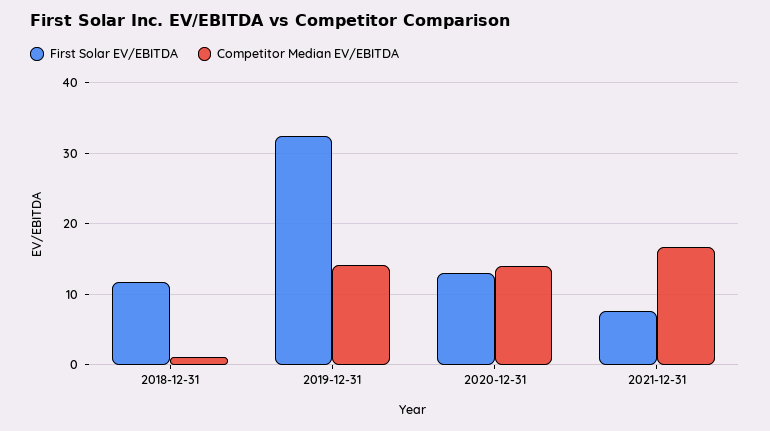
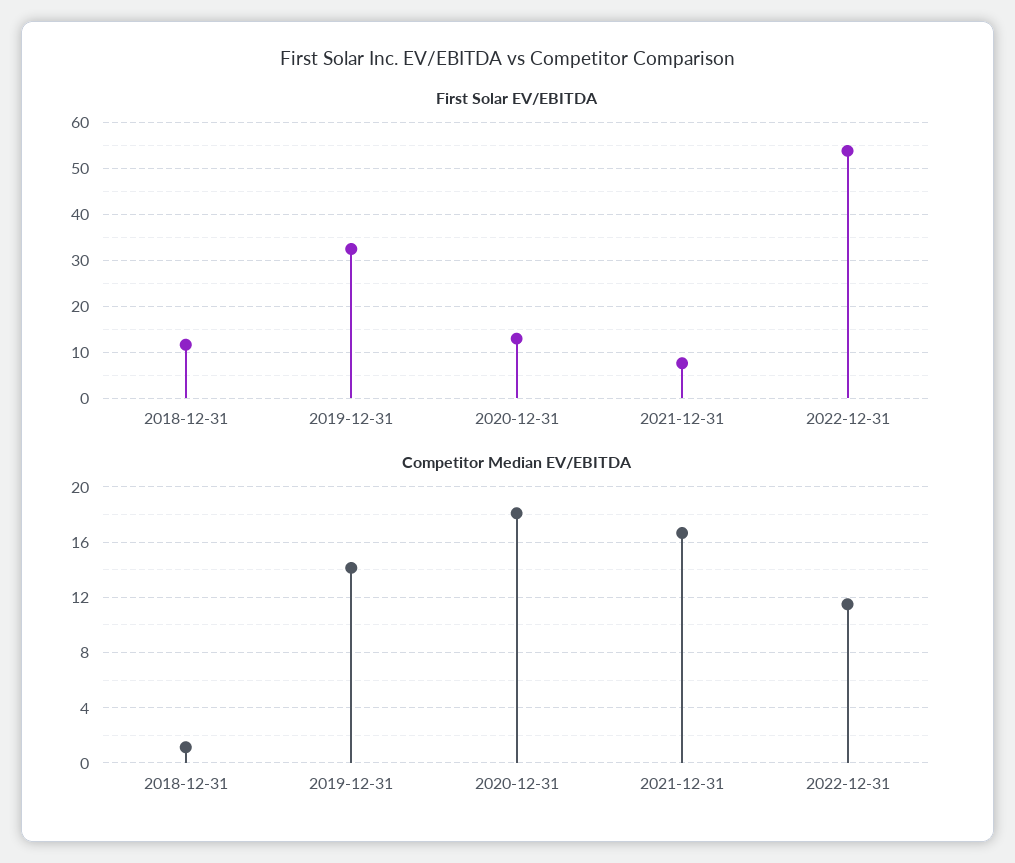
Competitor Median EV/EBITDA, 2020-12-31: 14 -> 18
First Solar EV/EBITDA, 2022-12-31: none -> 54
Competitor Median EV/EBITDA, 2022-12-31: none -> 11.5

